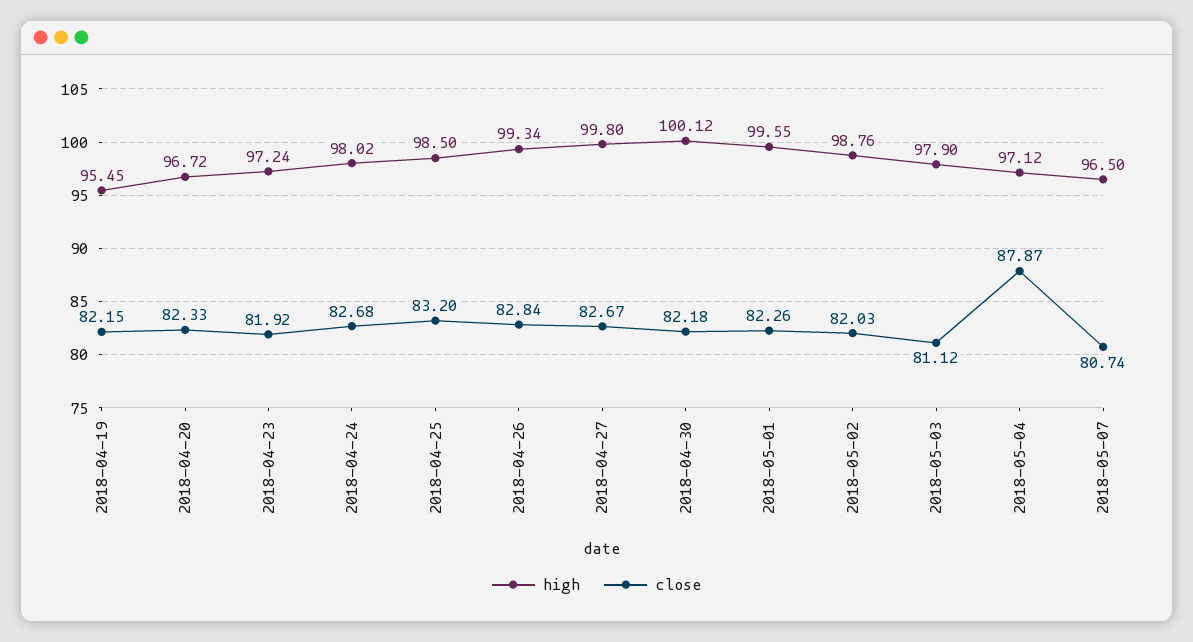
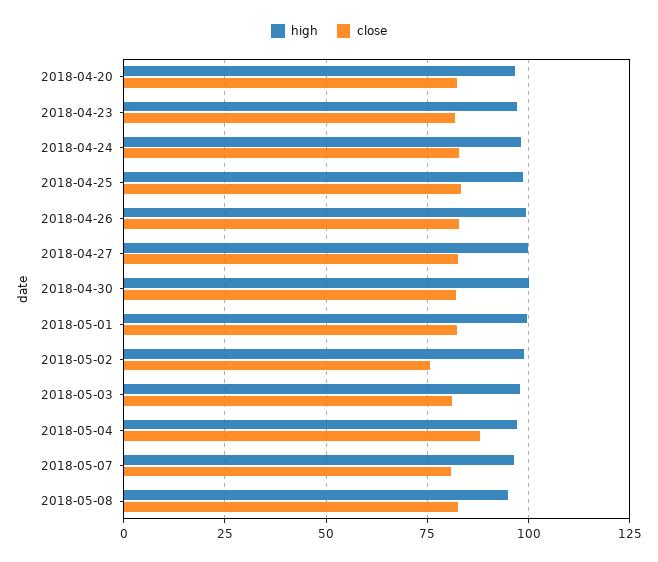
high, 2018-04-19: 95.45 -> none
close, 2018-04-19: 82.15 -> none
close, 2018-05-02: 82.03 -> 75
high, 2018-05-08: none -> 95
close, 2018-05-08: none -> 82.5

